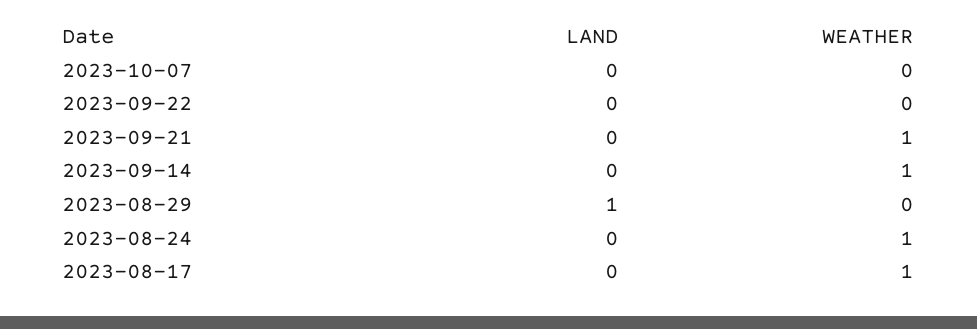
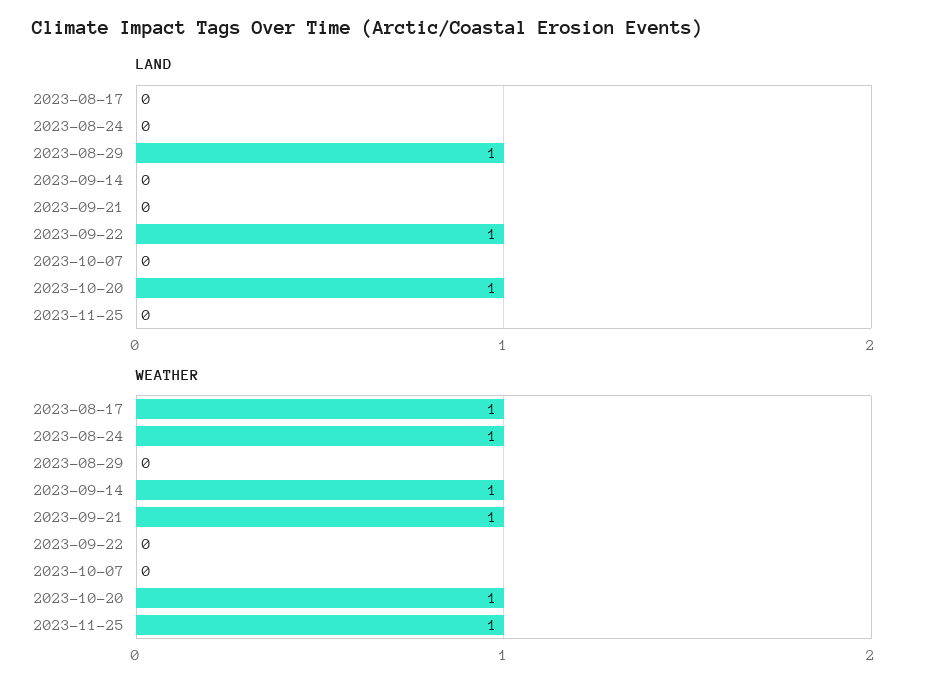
LAND, 2023-09-22: 0 -> 1
LAND, 2023-10-20: none -> 1
LAND, 2023-11-25: none -> 0
WEATHER, 2023-10-20: none -> 1
WEATHER, 2023-11-25: none -> 1

